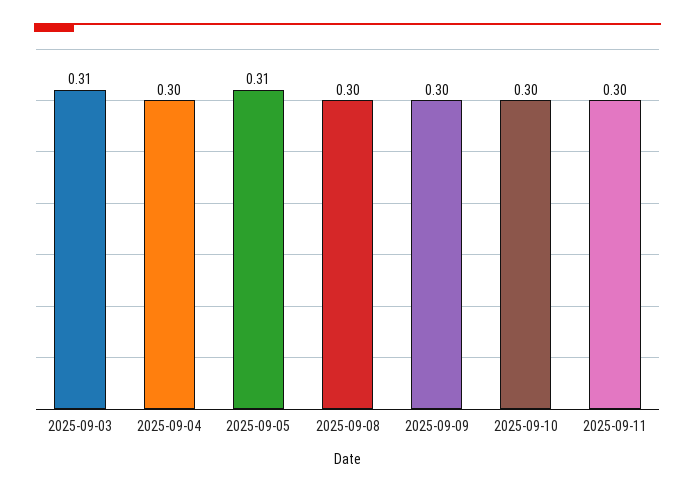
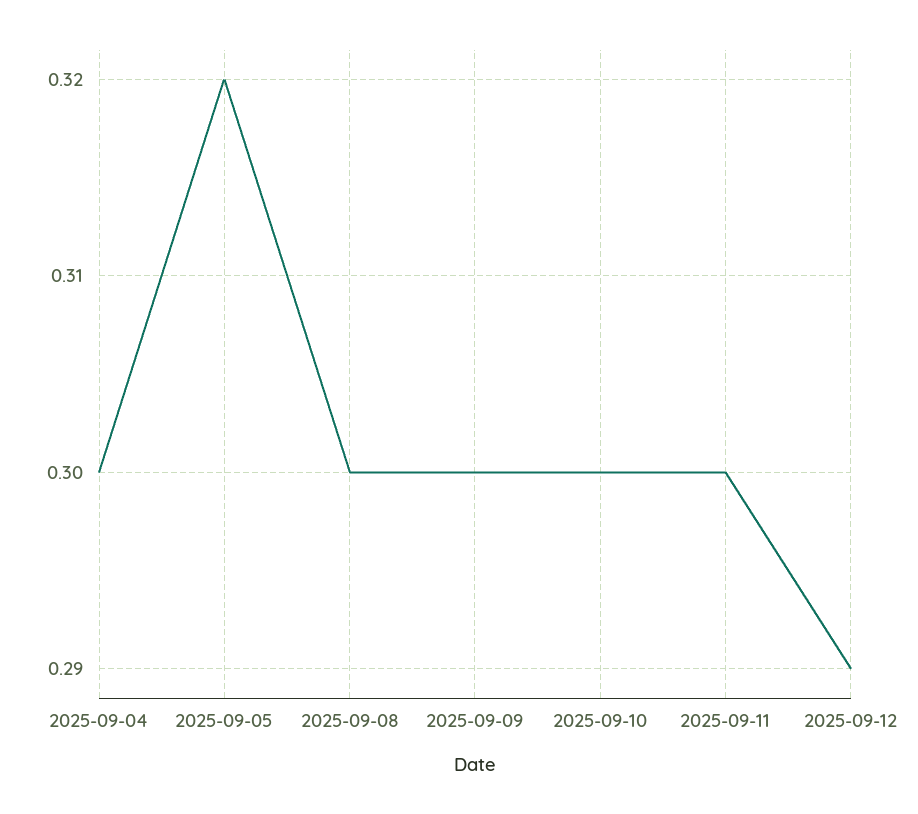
2025-09-03: 0.31 -> none
2025-09-05: 0.31 -> 0.32
2025-09-12: none -> 0.29

